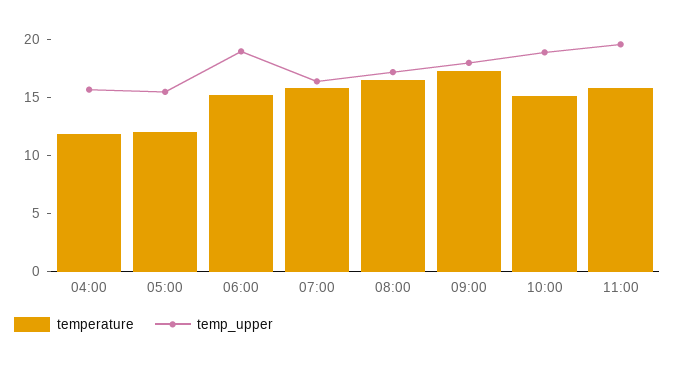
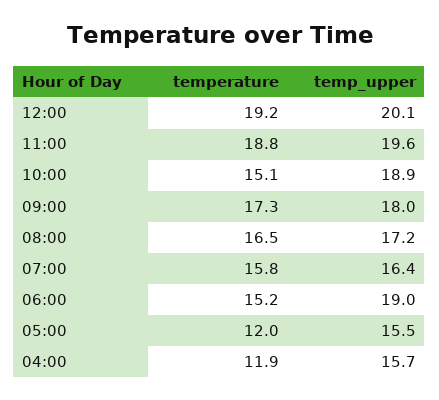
temperature, 11:00: 16 -> 18.8
temperature, 12:00: none -> 19.2
temp_upper, 12:00: none -> 20.1

